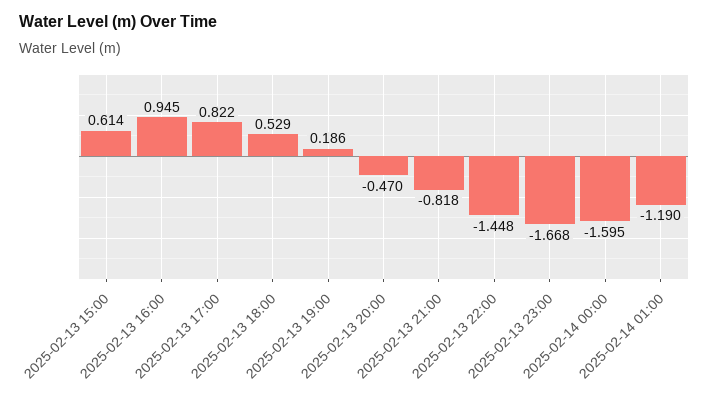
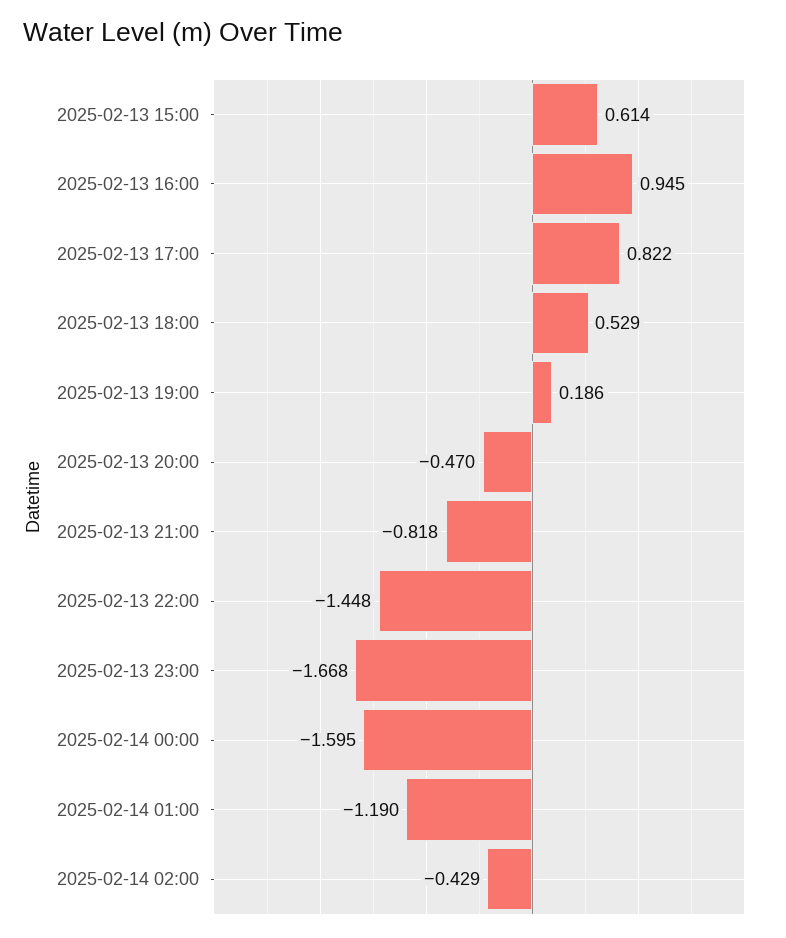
2025-02-14 02:00: none -> -0.429

